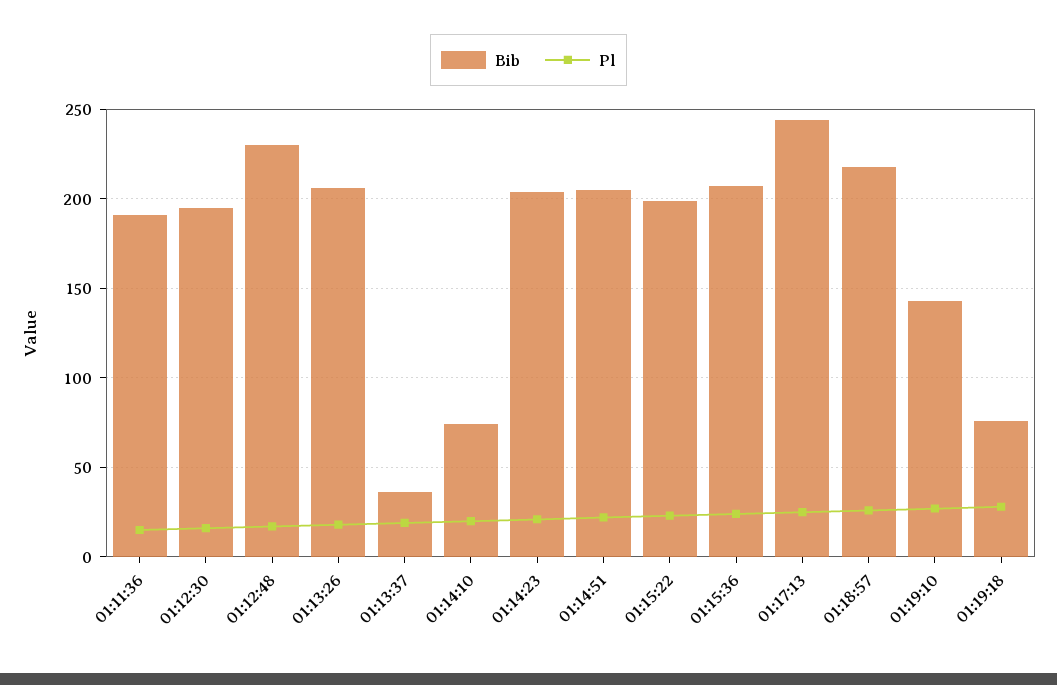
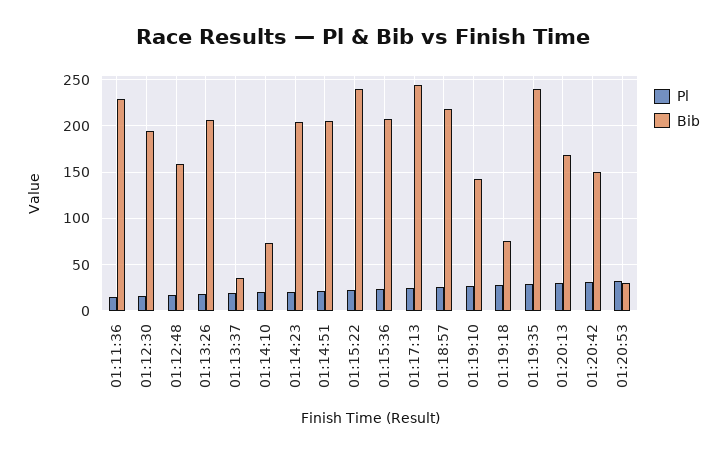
Bib, 01:11:36: 190 -> 230
Bib, 01:12:48: 230 -> 160
Bib, 01:15:22: 200 -> 240
Pl, 01:19:35: none -> 30
Bib, 01:19:35: none -> 240
Pl, 01:20:13: none -> 30
Bib, 01:20:13: none -> 170
Pl, 01:20:42: none -> 30
Bib, 01:20:42: none -> 150
Pl, 01:20:53: none -> 30
Bib, 01:20:53: none -> 30

